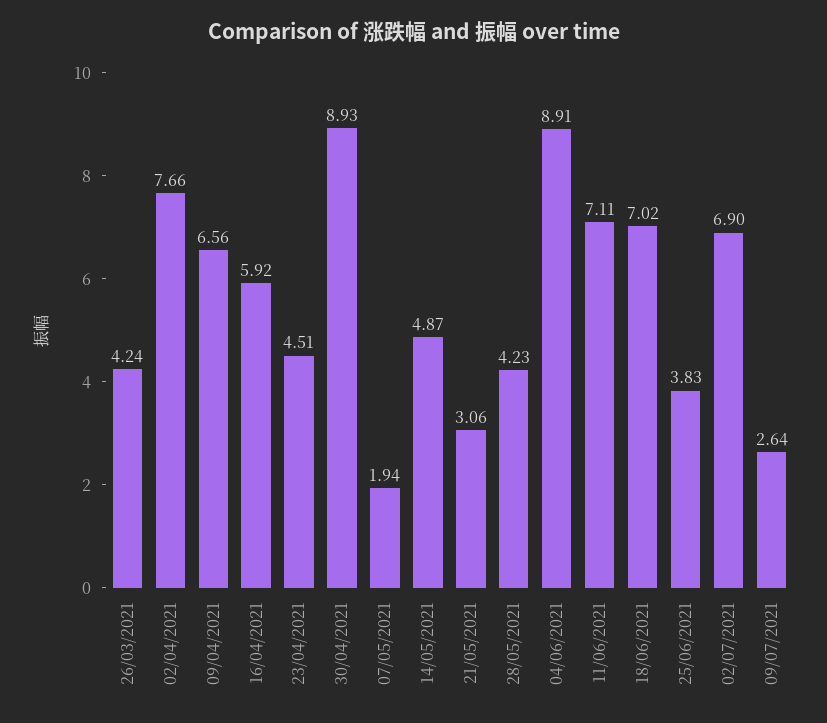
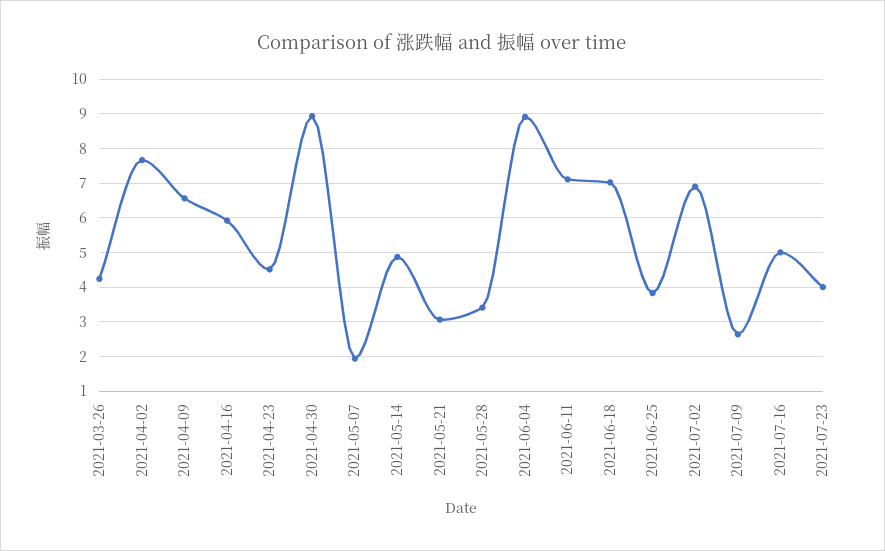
28/05/2021: 4.23 -> 3.4
2021-07-16: none -> 5
2021-07-23: none -> 4

